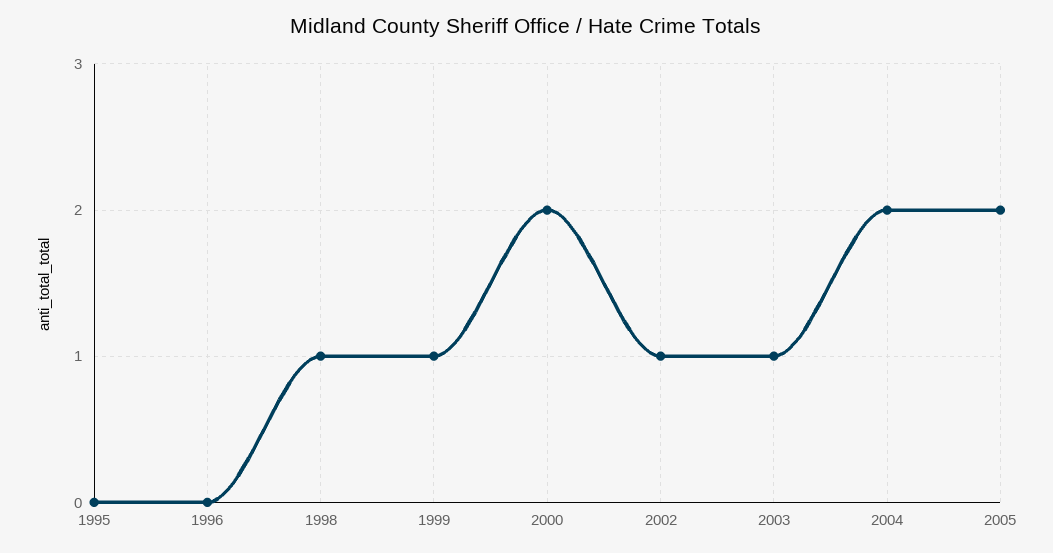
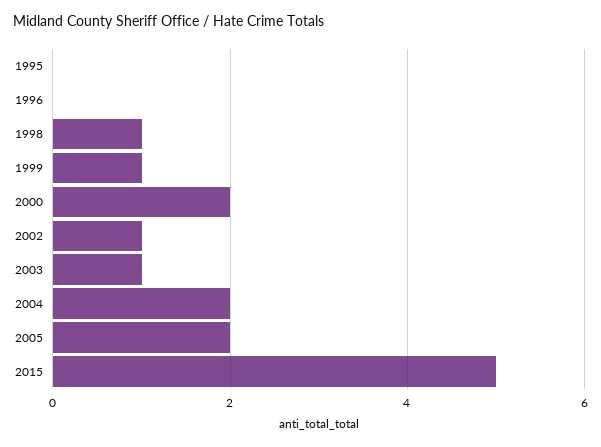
2015: none -> 5

